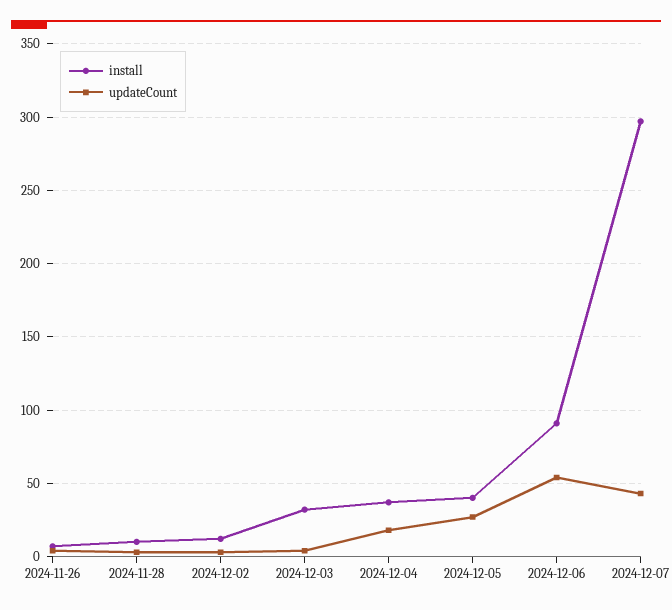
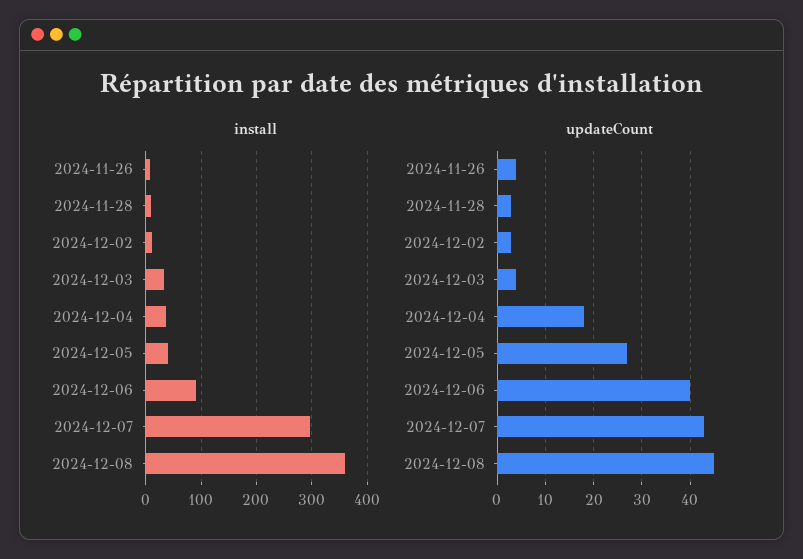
updateCount, 2024-12-06: 55 -> 40
install, 2024-12-08: none -> 360
updateCount, 2024-12-08: none -> 45

